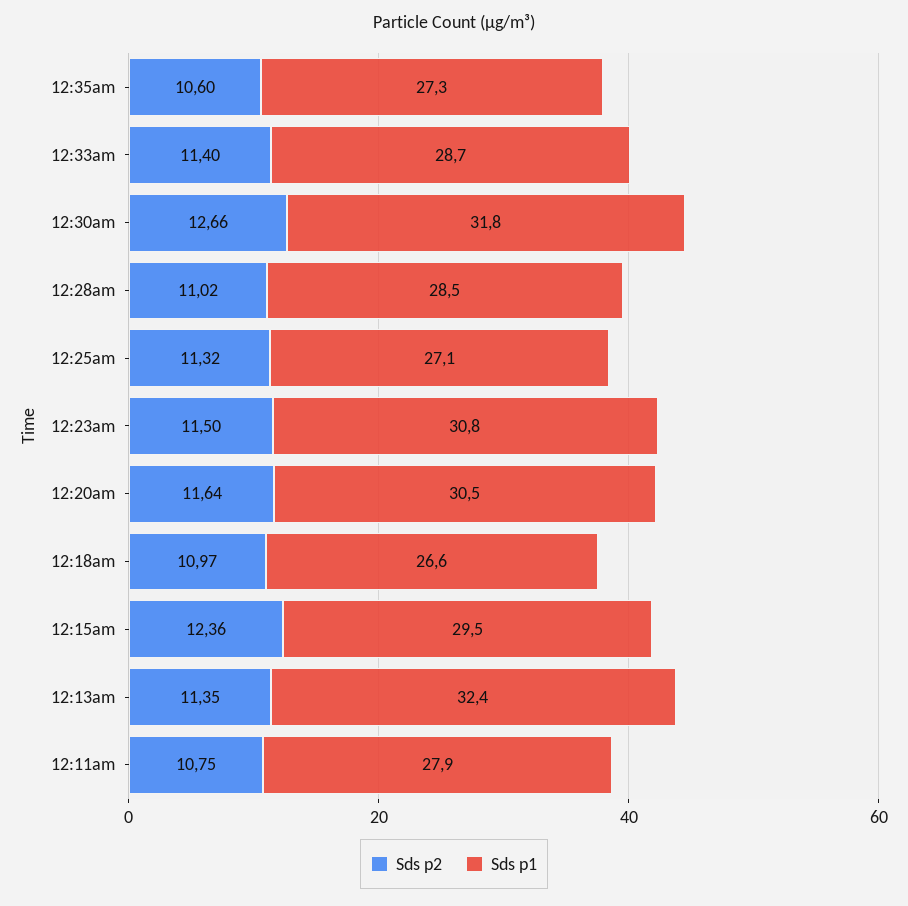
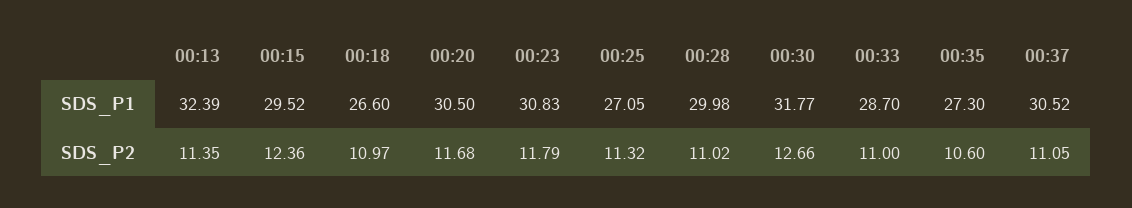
Sds p2, 12:33am: 11.4 -> 11
Sds p1, 12:28am: 28.5 -> 29.98
Sds p2, 12:23am: 11.5 -> 11.79
Sds p2, 12:20am: 11.64 -> 11.68
Sds p2, 12:11am: 10.75 -> none
Sds p1, 12:11am: 27.9 -> none
Sds p1, 00:37: none -> 30.52
Sds p2, 00:37: none -> 11.05

